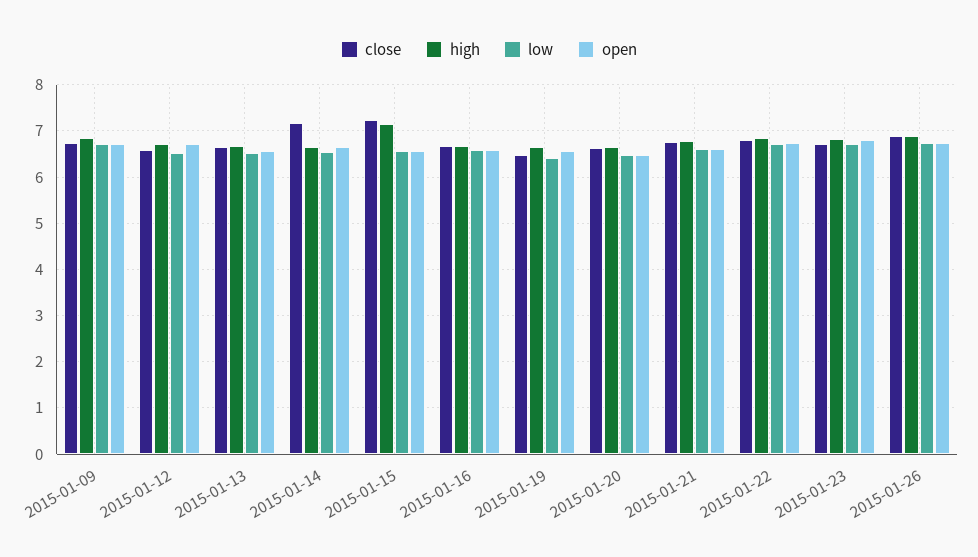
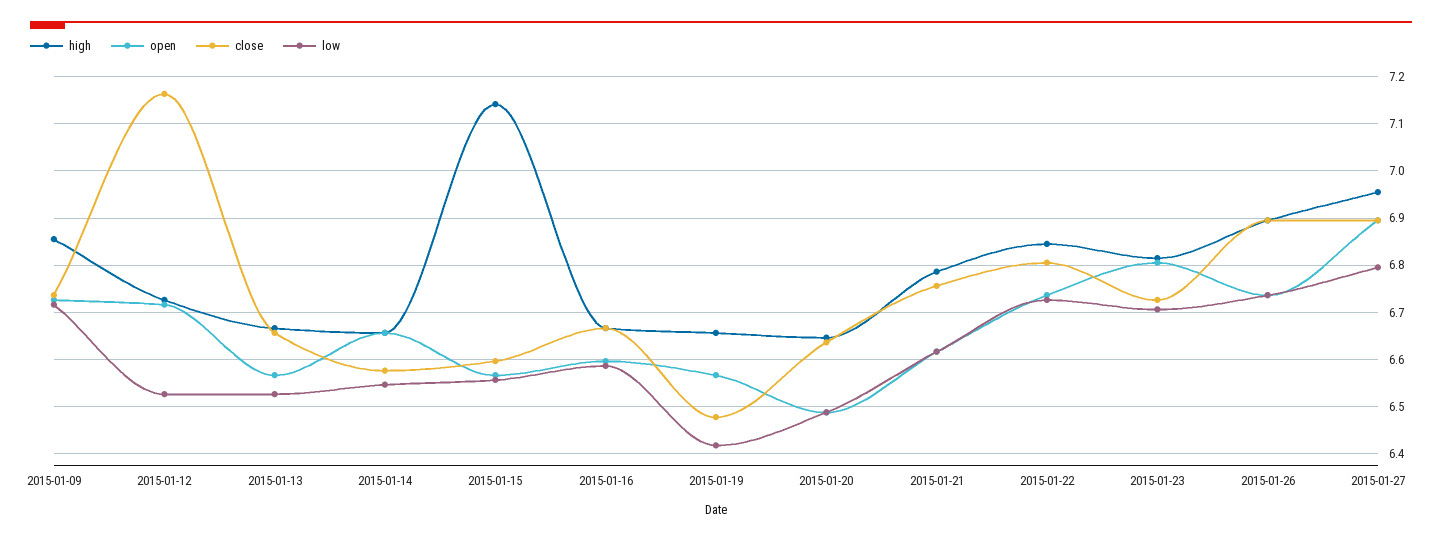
close, 2015-01-12: 6.6 -> 7.16
close, 2015-01-14: 7.2 -> 6.58
close, 2015-01-15: 7.2 -> 6.6
high, 2015-01-27: none -> 6.96
open, 2015-01-27: none -> 6.9
close, 2015-01-27: none -> 6.9
low, 2015-01-27: none -> 6.8

